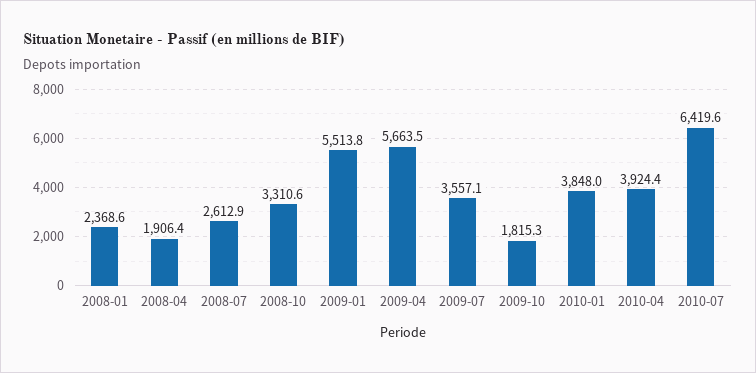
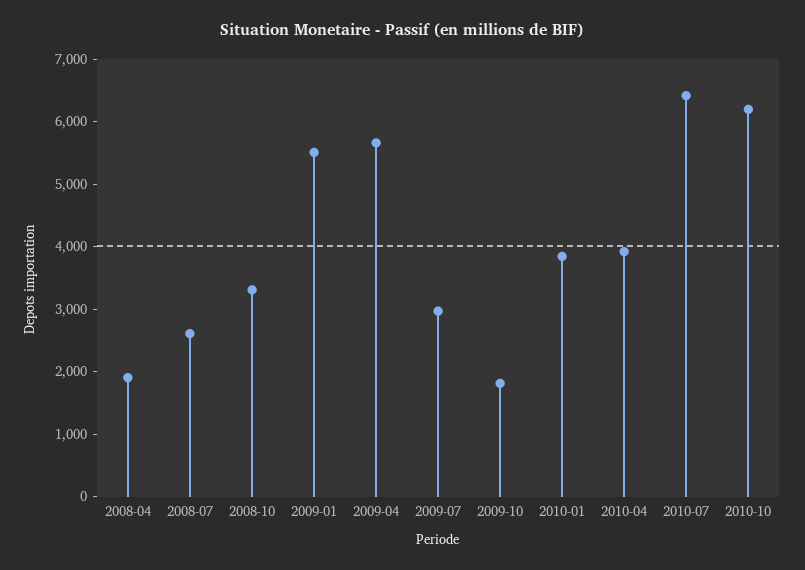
2008-01: 2368.6 -> none
2009-07: 3557.1 -> 3000
2010-10: none -> 6200

